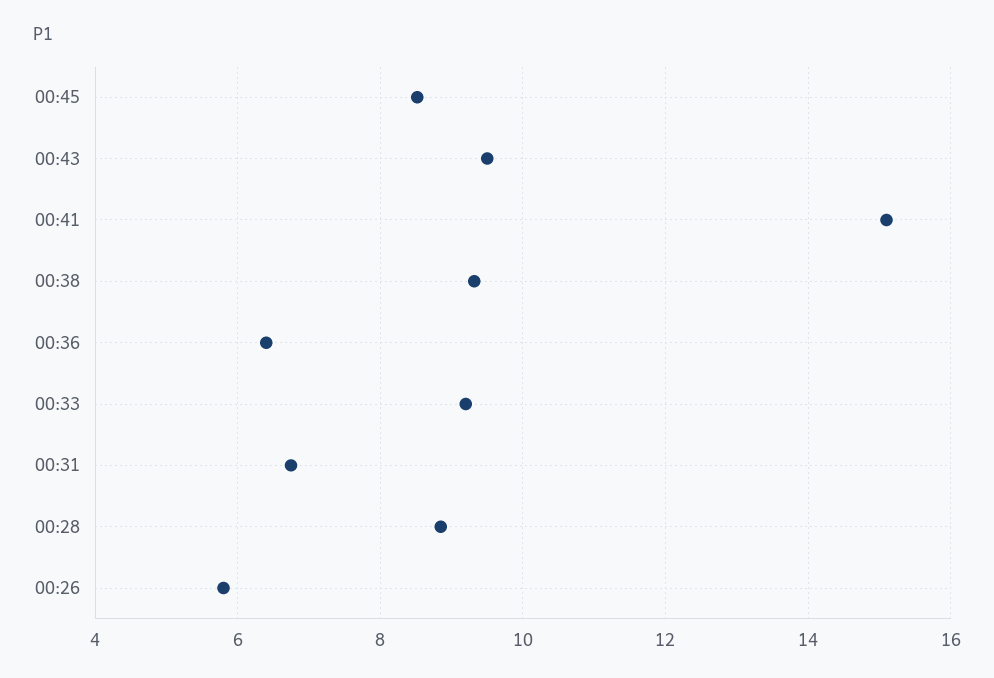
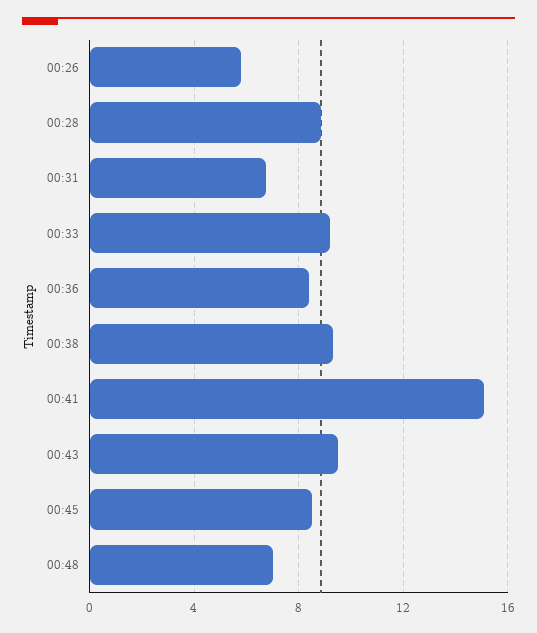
00:36: 6.4 -> 8.5
00:48: none -> 7

